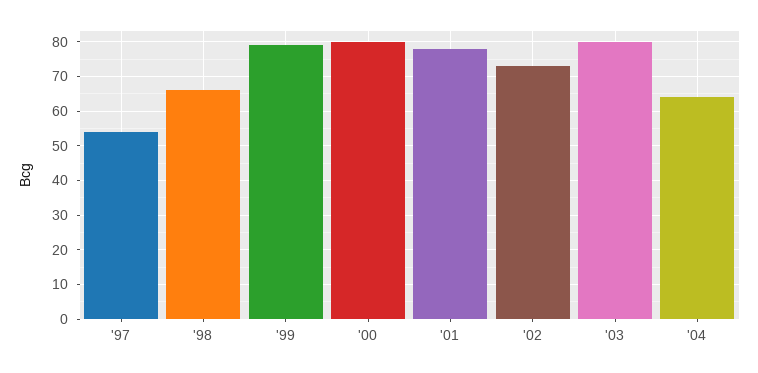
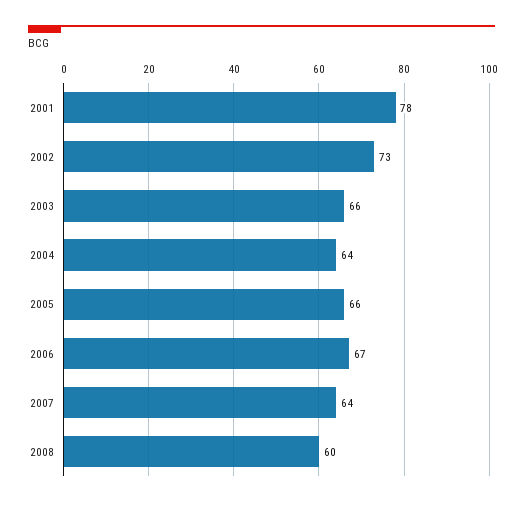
'97: 55 -> none
'98: 65 -> none
'99: 80 -> none
'00: 80 -> none
'03: 80 -> 66
2005: none -> 66
2006: none -> 67
2007: none -> 64
2008: none -> 60

